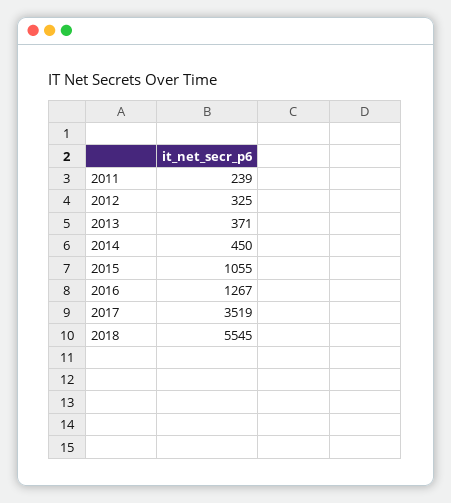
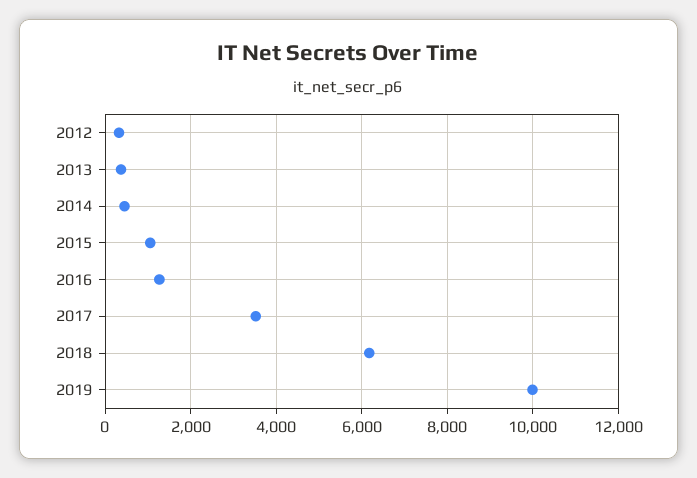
2011: 239 -> none
2018: 5545 -> 6200
2019: none -> 10000

